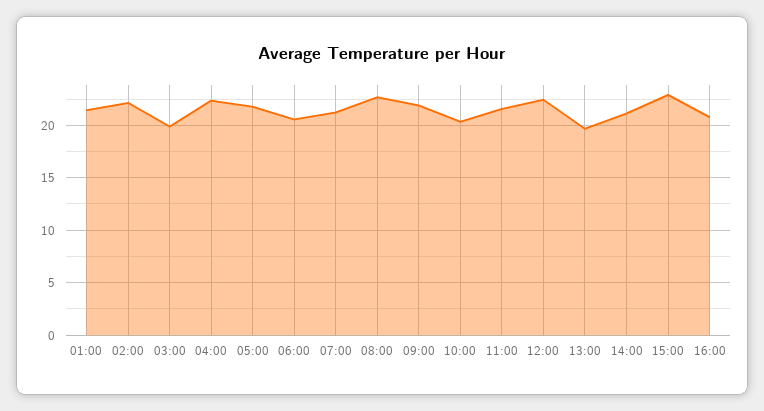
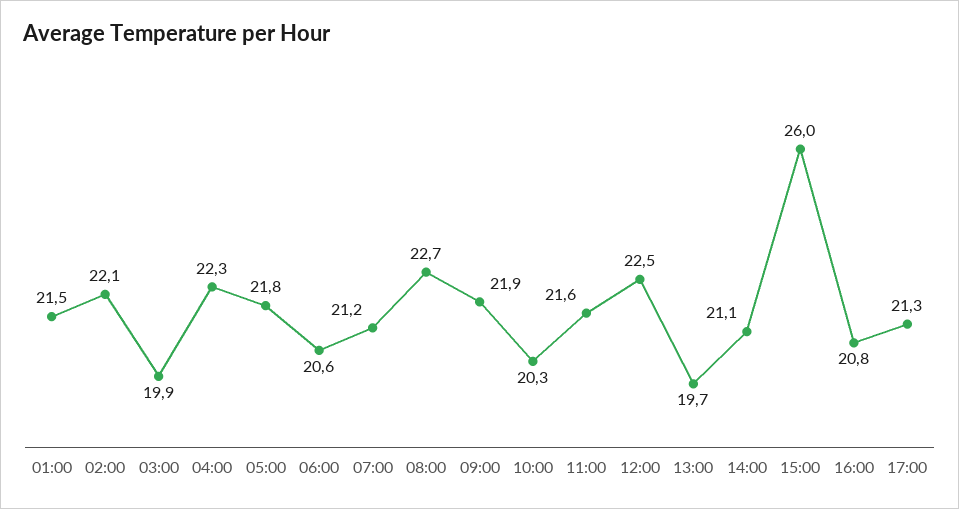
15:00: 23 -> 26
17:00: none -> 21.3

